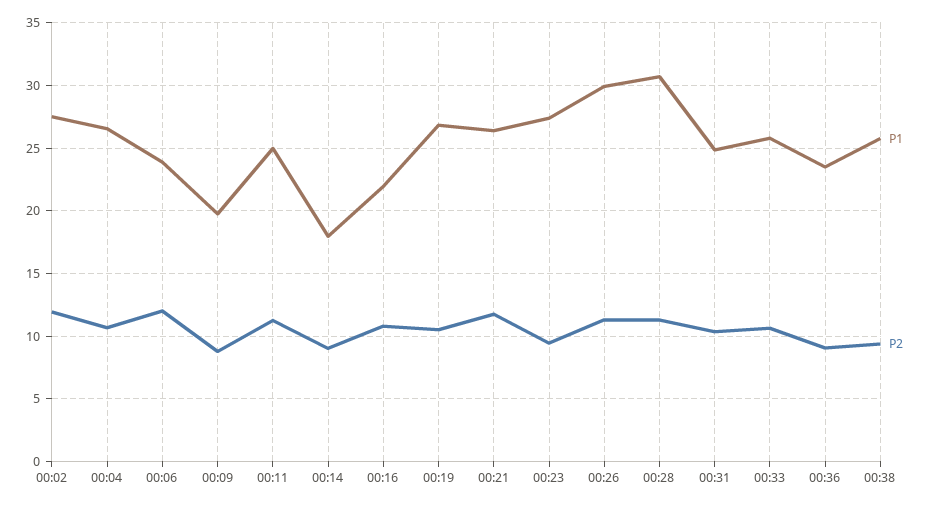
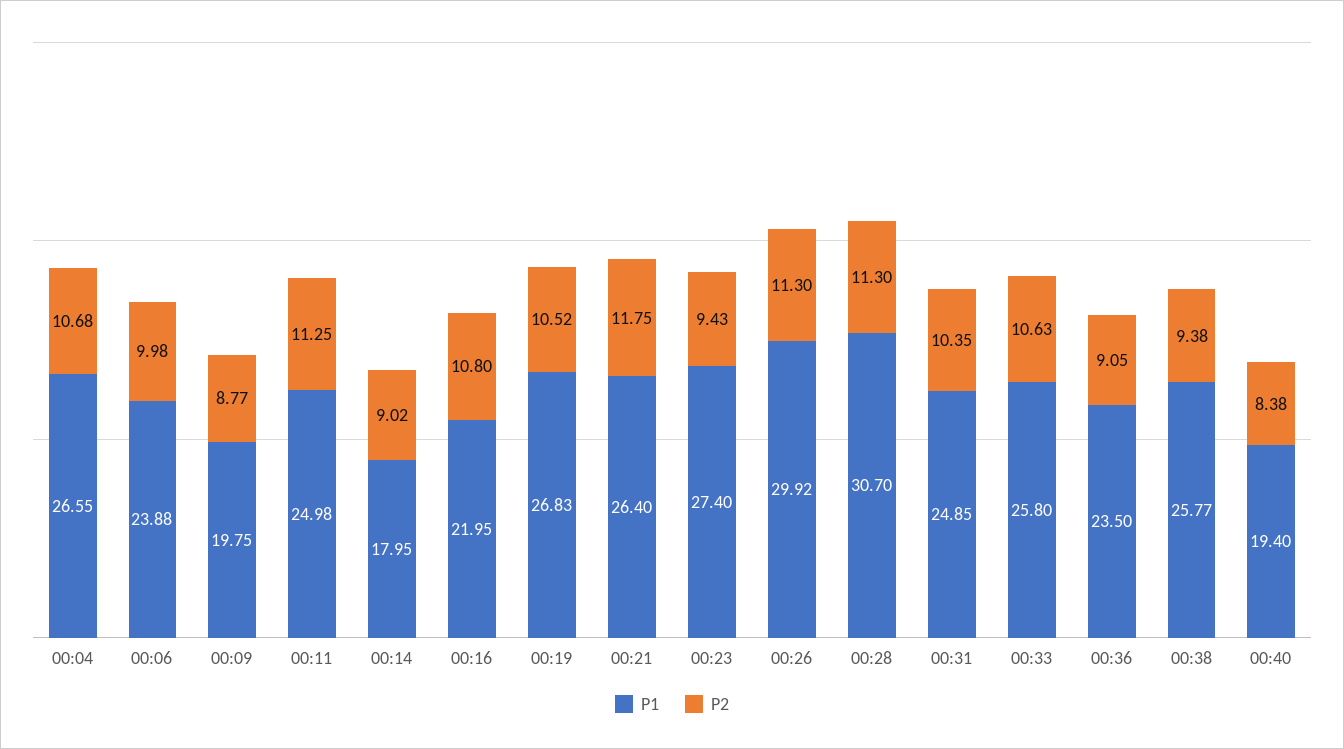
P1, 00:02: 27.5 -> none
P2, 00:02: 12 -> none
P2, 00:06: 12 -> 9.98
P1, 00:40: none -> 19.4
P2, 00:40: none -> 8.38

